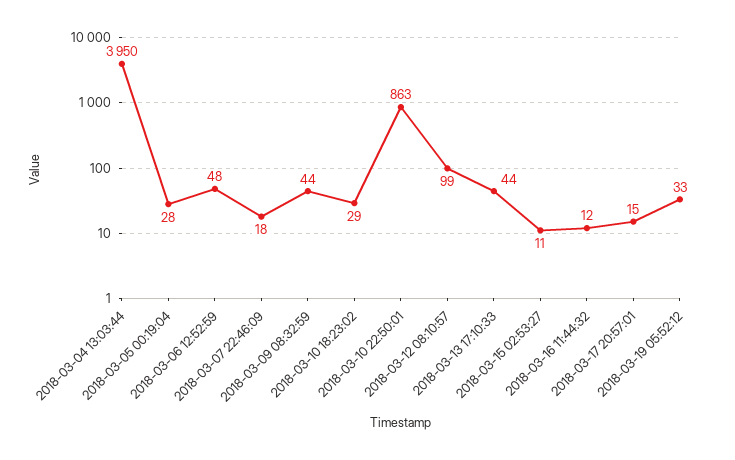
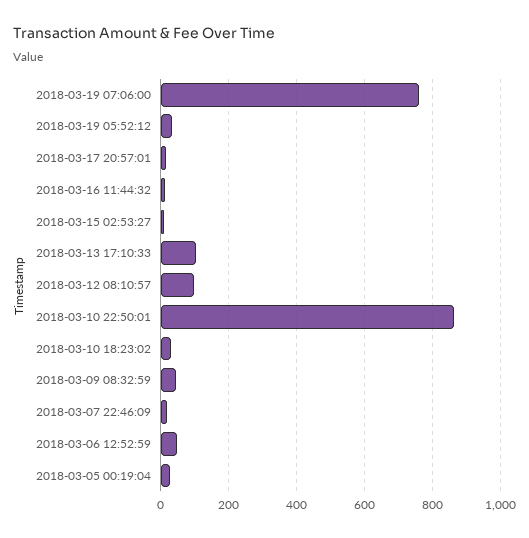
2018-03-04 13:03:44: 3950 -> none
2018-03-13 17:10:33: 44 -> 100
2018-03-19 07:06:00: none -> 760

